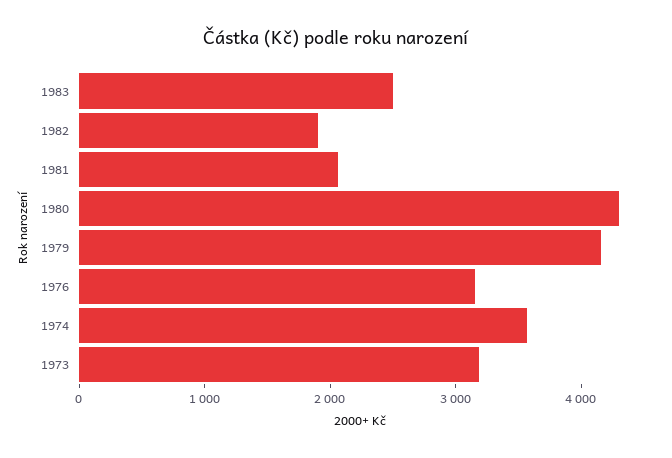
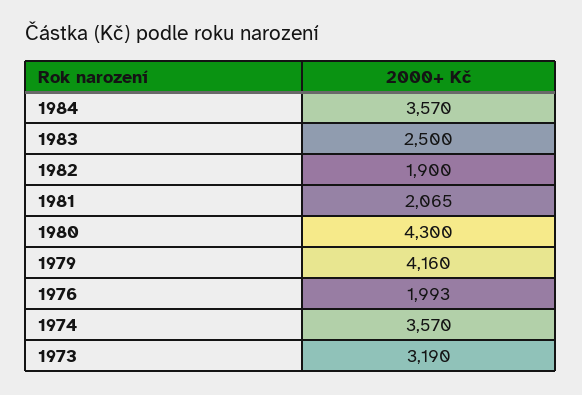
1976: 3200 -> 1993
1984: none -> 3570

